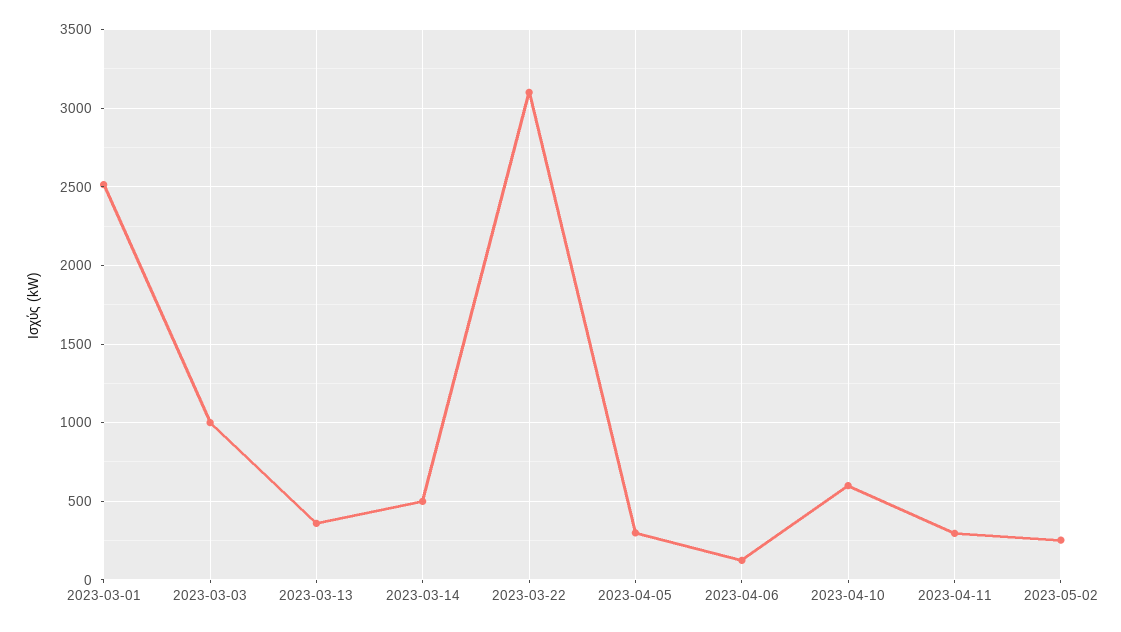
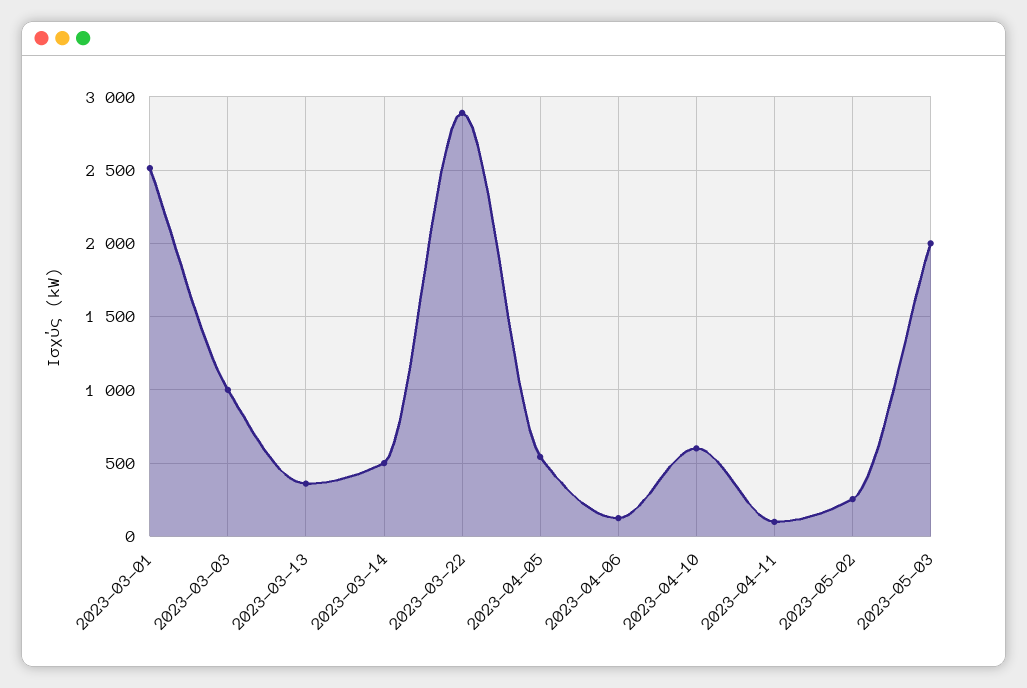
2023-03-22: 3100 -> 2900
2023-04-05: 300 -> 550
2023-04-11: 300 -> 100
2023-05-03: none -> 2000

